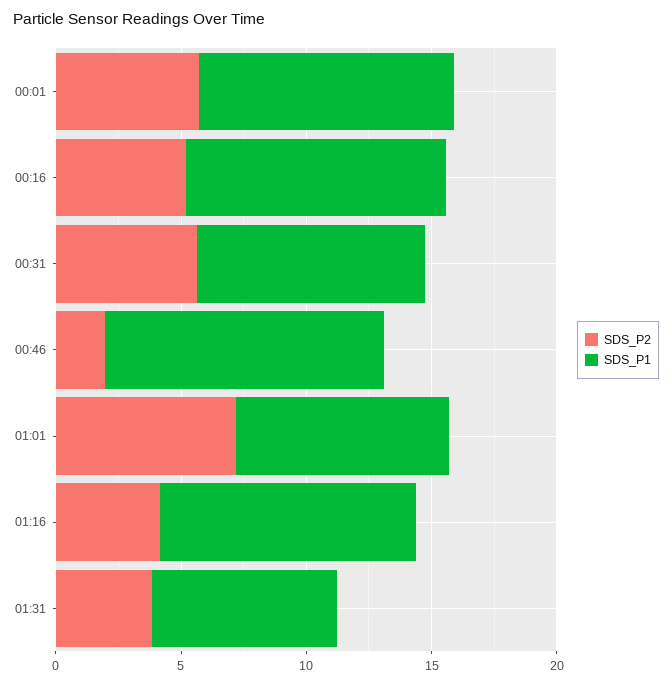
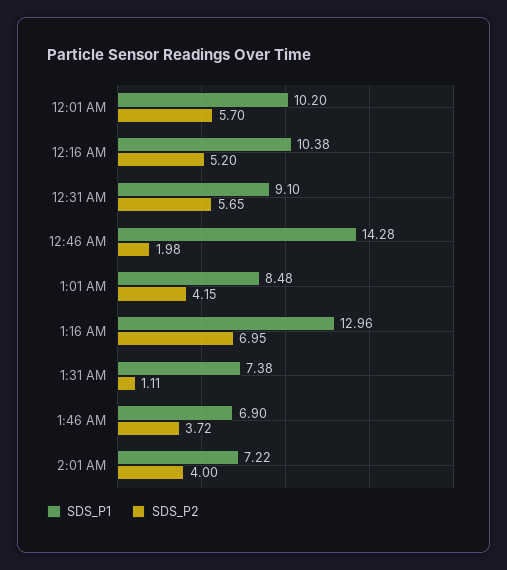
SDS_P1, 00:46: 11 -> 14.28
SDS_P2, 01:01: 7 -> 4.15
SDS_P2, 01:16: 4 -> 6.95
SDS_P1, 01:16: 10 -> 12.96
SDS_P2, 01:31: 4 -> 1.11
SDS_P1, 1:46 AM: none -> 6.9
SDS_P2, 1:46 AM: none -> 3.72
SDS_P1, 2:01 AM: none -> 7.22
SDS_P2, 2:01 AM: none -> 4

